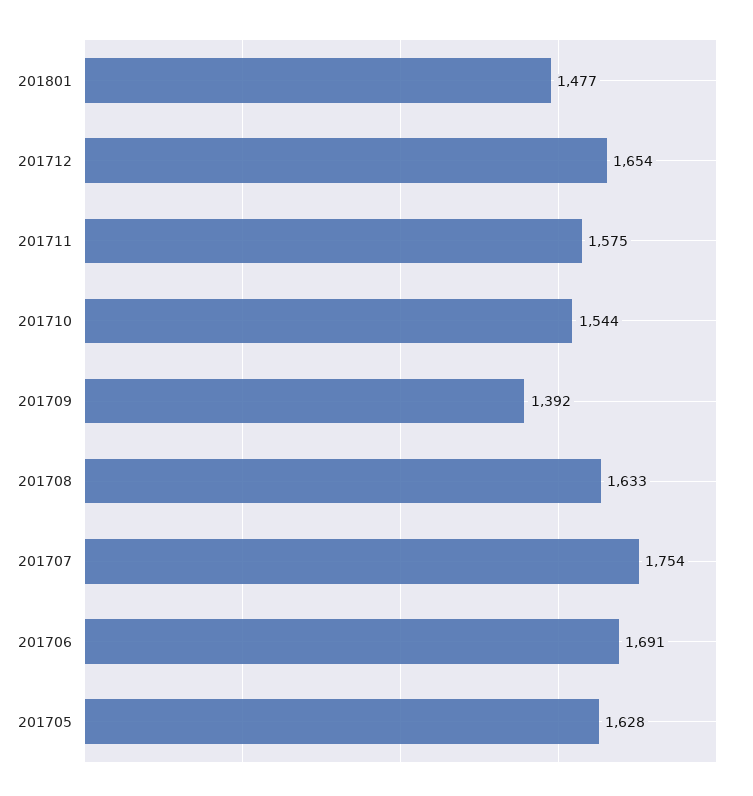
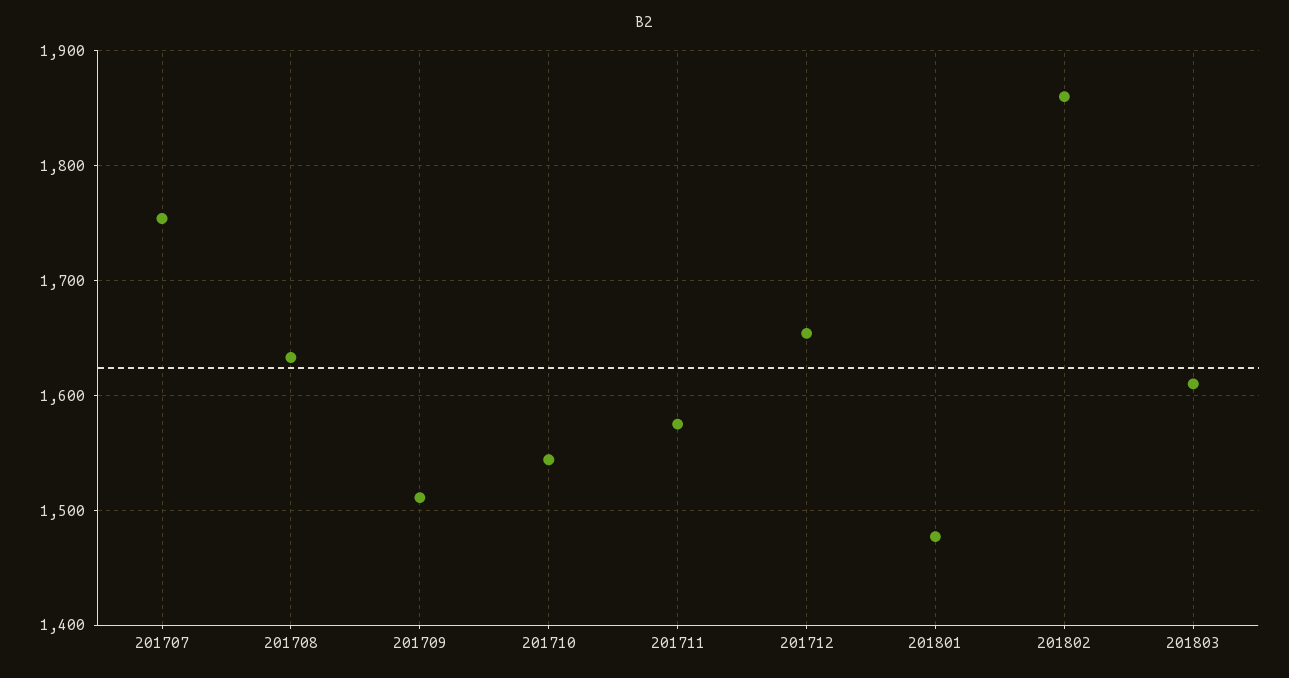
201709: 1392 -> 1510
201706: 1691 -> none
201705: 1628 -> none
201802: none -> 1860
201803: none -> 1610

